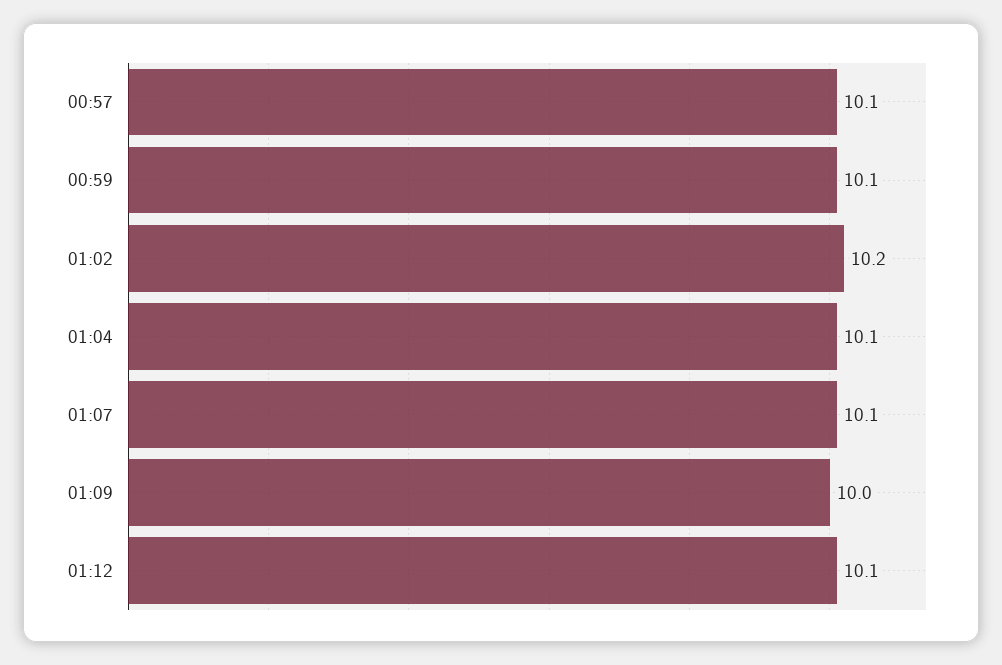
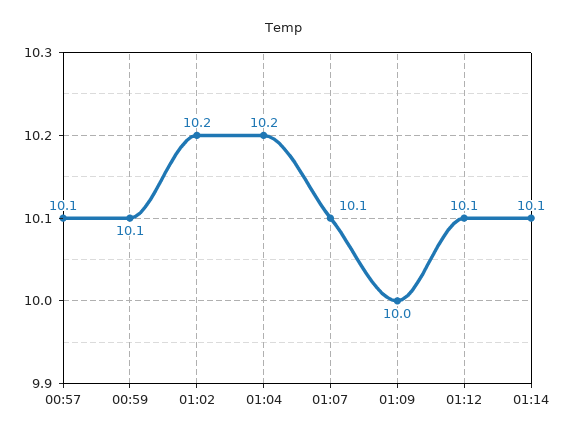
01:04: 10.1 -> 10.2
01:14: none -> 10.1

